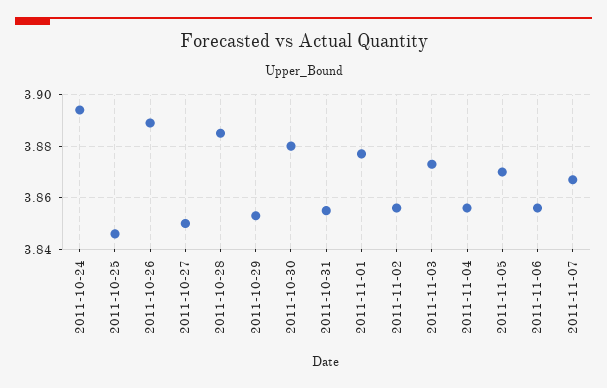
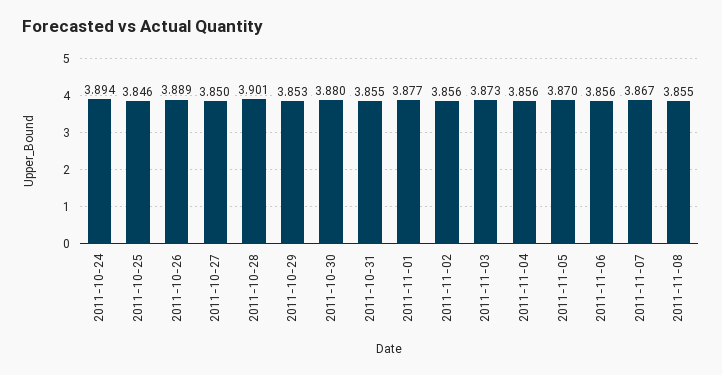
2011-10-28: 3.885 -> 3.901
2011-11-08: none -> 3.855

